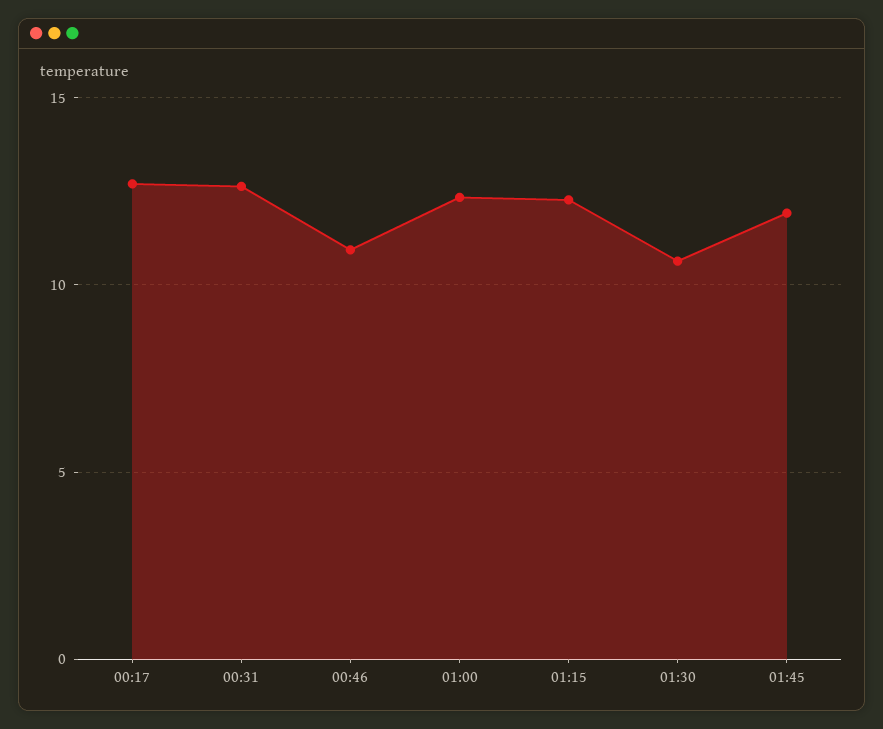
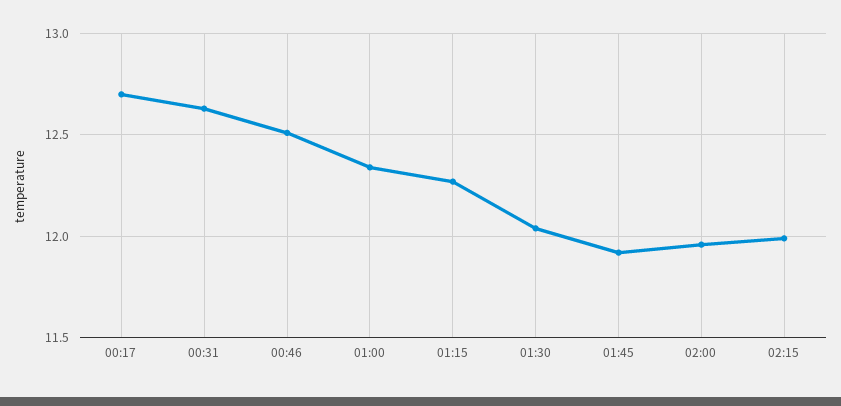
00:46: 11 -> 12.5
01:30: 10.5 -> 12.05
02:00: none -> 11.95
02:15: none -> 12

